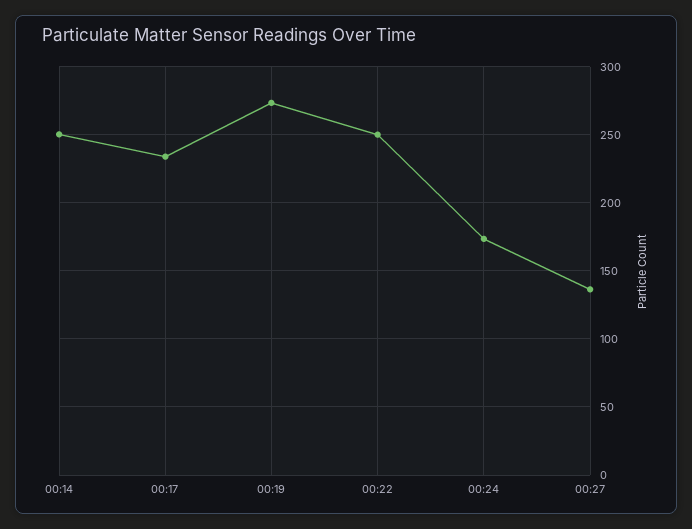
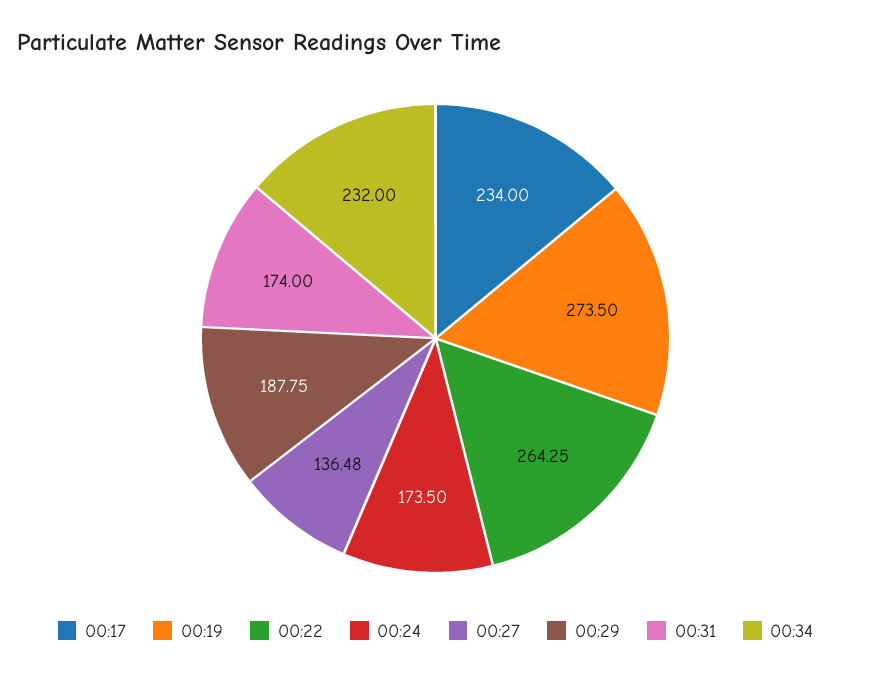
00:14: 250 -> none
00:22: 250 -> 264.25
00:29: none -> 187.75
00:31: none -> 174
00:34: none -> 232

